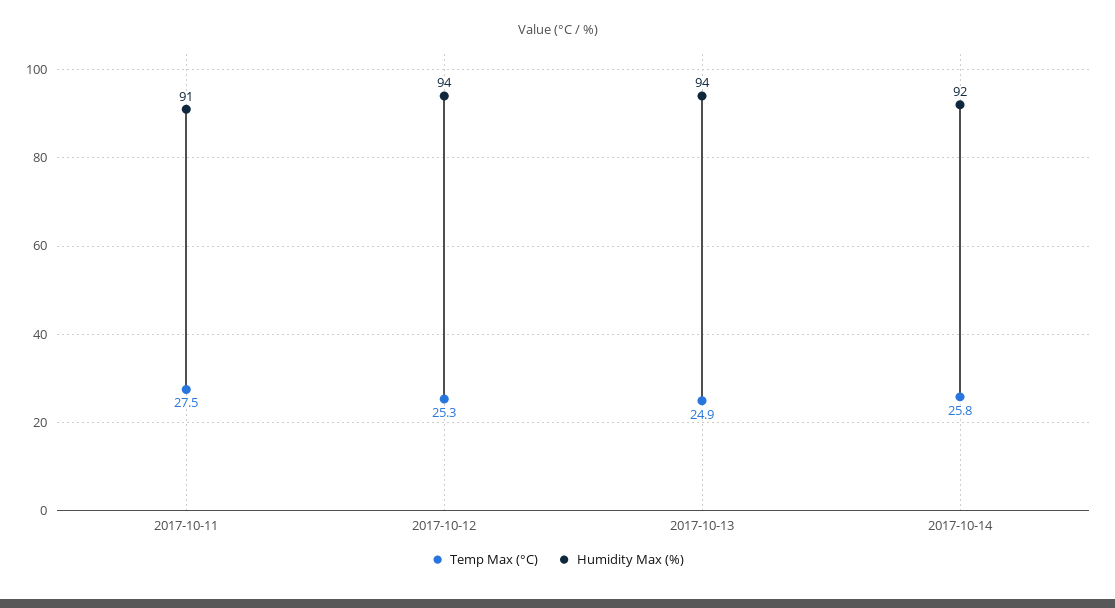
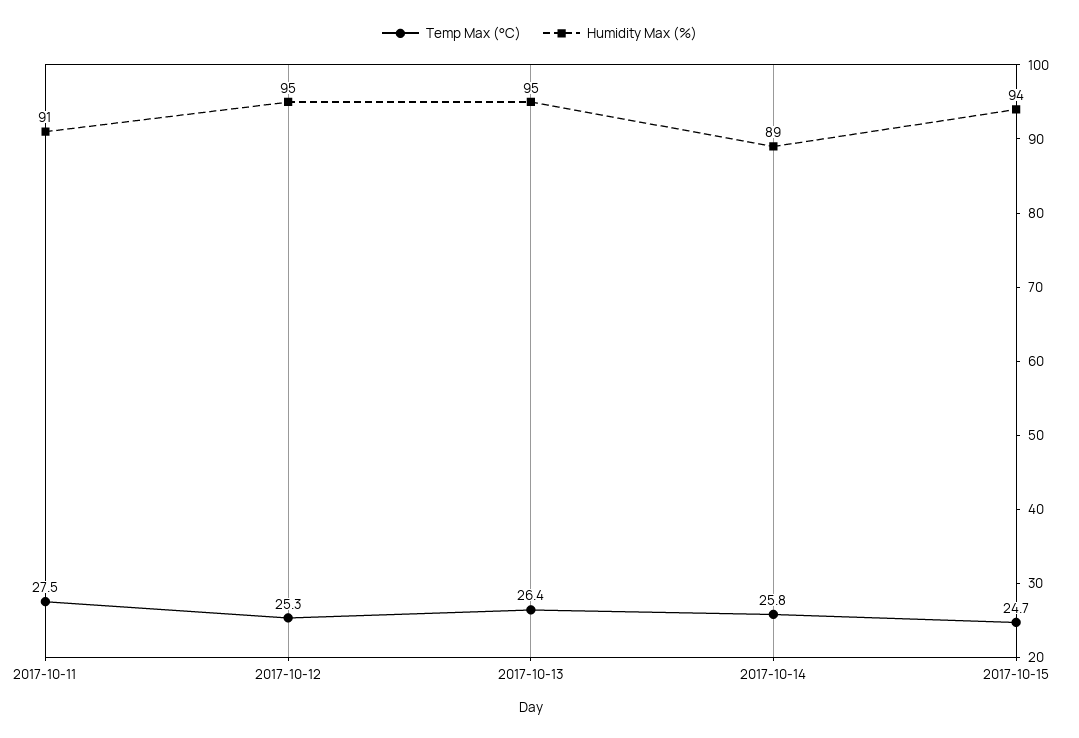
Humidity Max (%), 2017-10-12: 94 -> 95
Temp Max (°C), 2017-10-13: 24.9 -> 26.4
Humidity Max (%), 2017-10-13: 94 -> 95
Humidity Max (%), 2017-10-14: 92 -> 89
Temp Max (°C), 2017-10-15: none -> 24.7
Humidity Max (%), 2017-10-15: none -> 94

